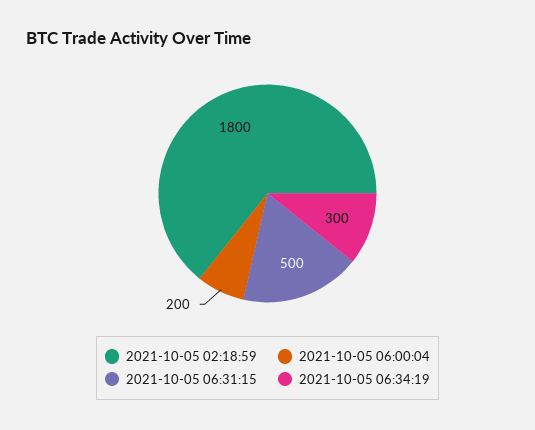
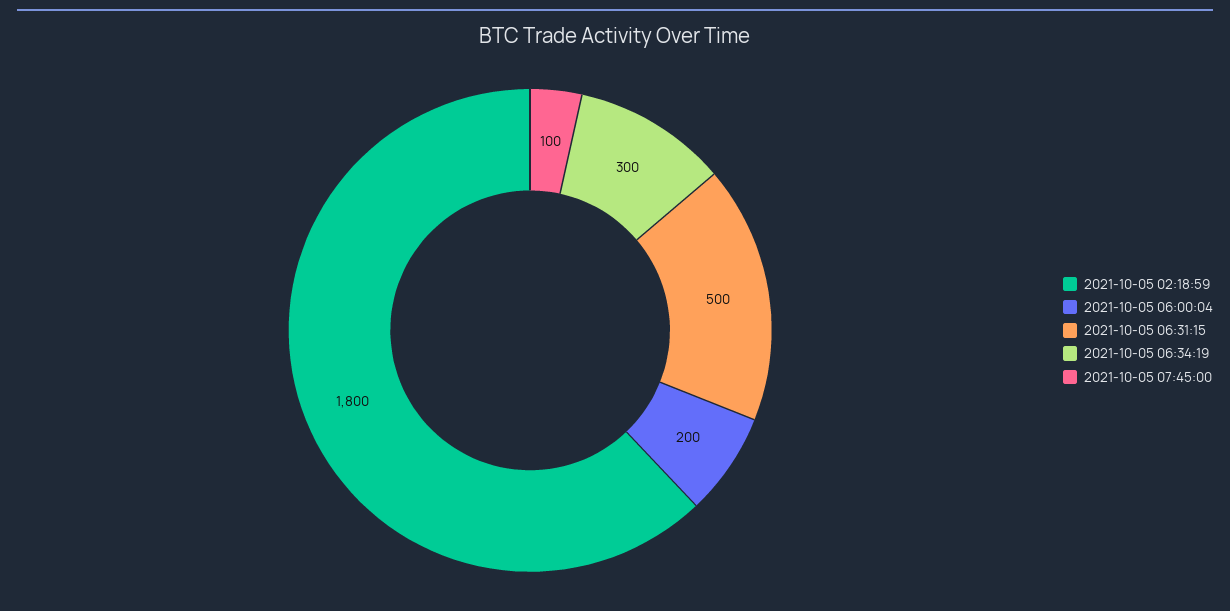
2021-10-05 07:45:00: none -> 100

